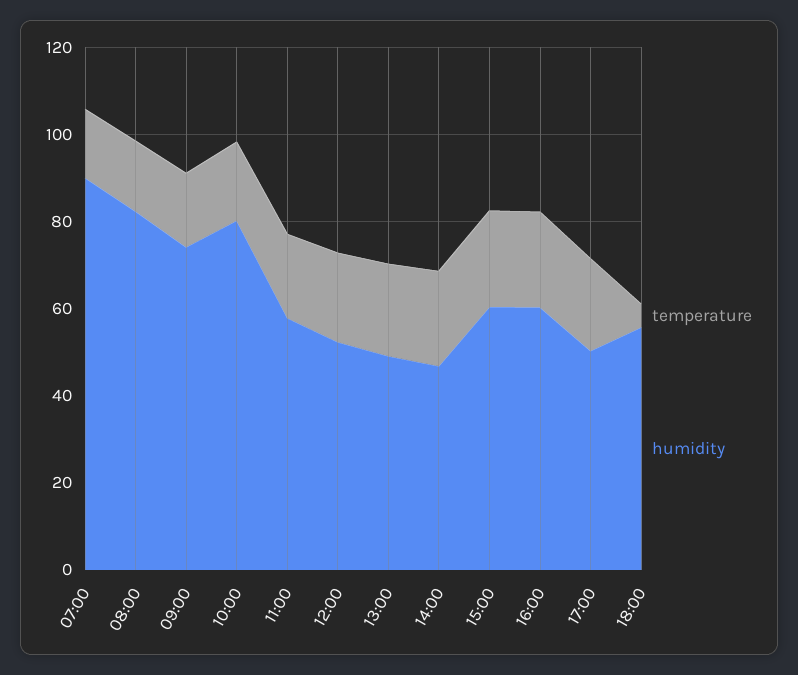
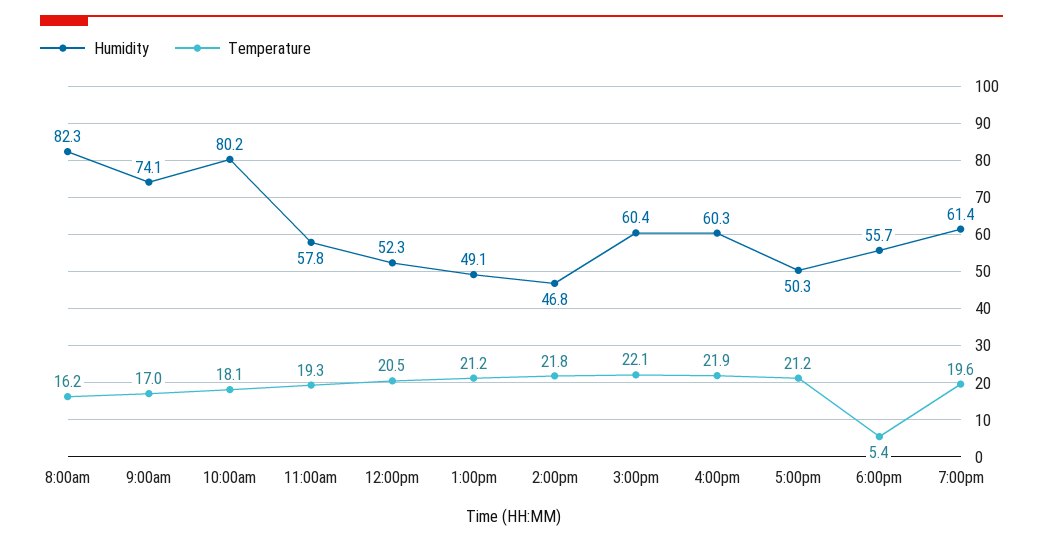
temperature, 07:00: 15 -> none
humidity, 07:00: 90 -> none
humidity, 7:00pm: none -> 61.4
temperature, 7:00pm: none -> 19.6

